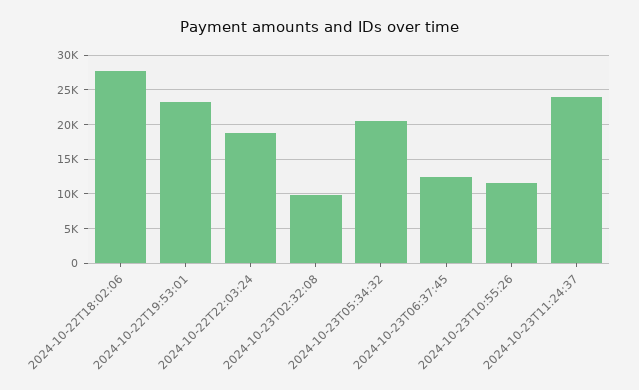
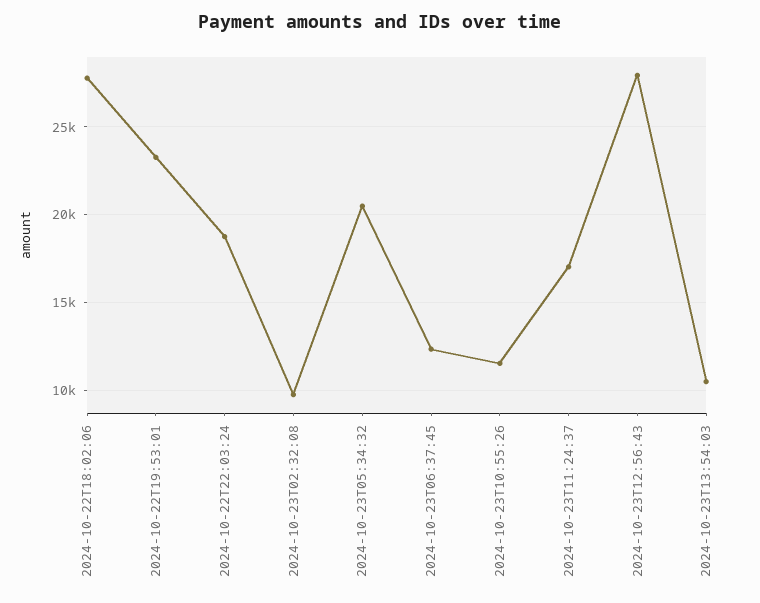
2024-10-23T11:24:37: 24000 -> 17000
2024-10-23T12:56:43: none -> 28000
2024-10-23T13:54:03: none -> 10500

